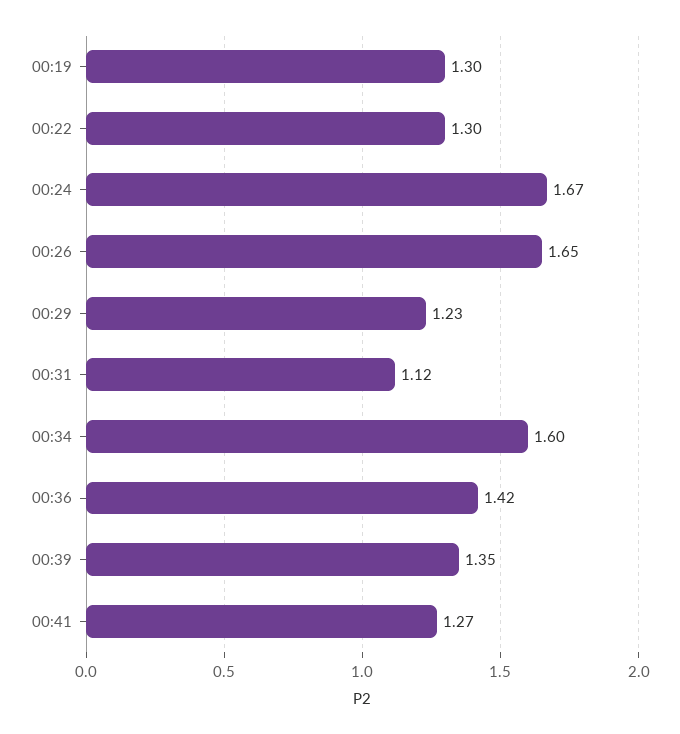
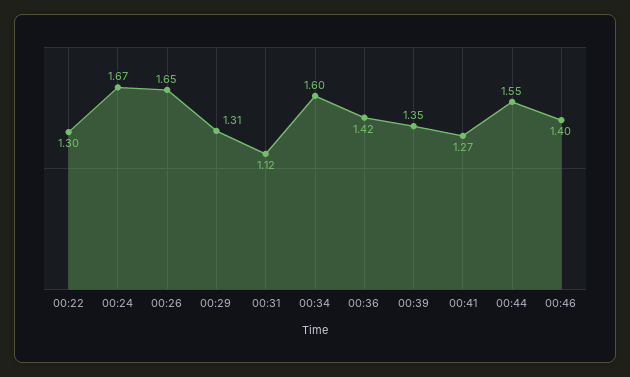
00:19: 1.3 -> none
00:29: 1.23 -> 1.31
00:44: none -> 1.55
00:46: none -> 1.4

